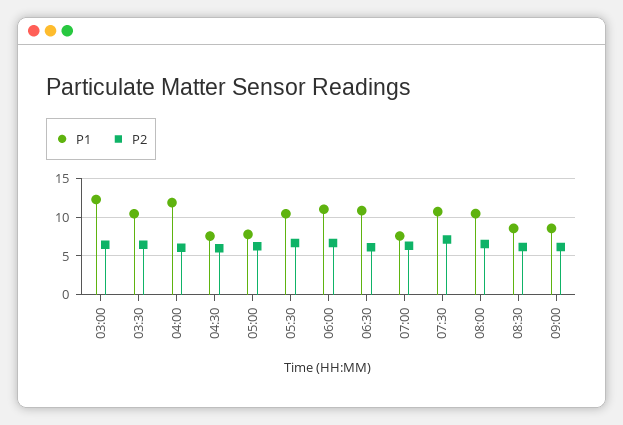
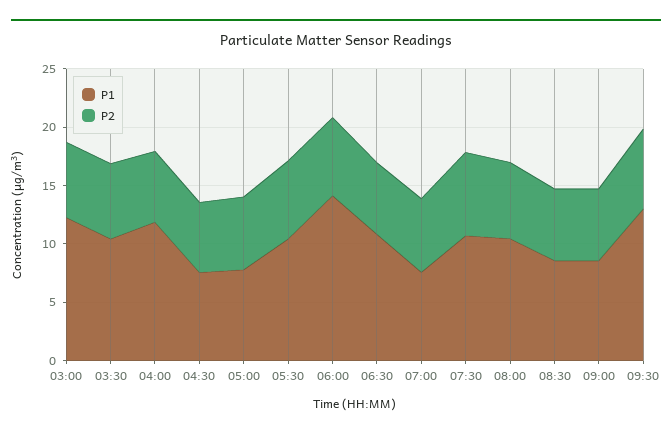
P1, 06:00: 11 -> 14
P1, 09:30: none -> 13
P2, 09:30: none -> 7

